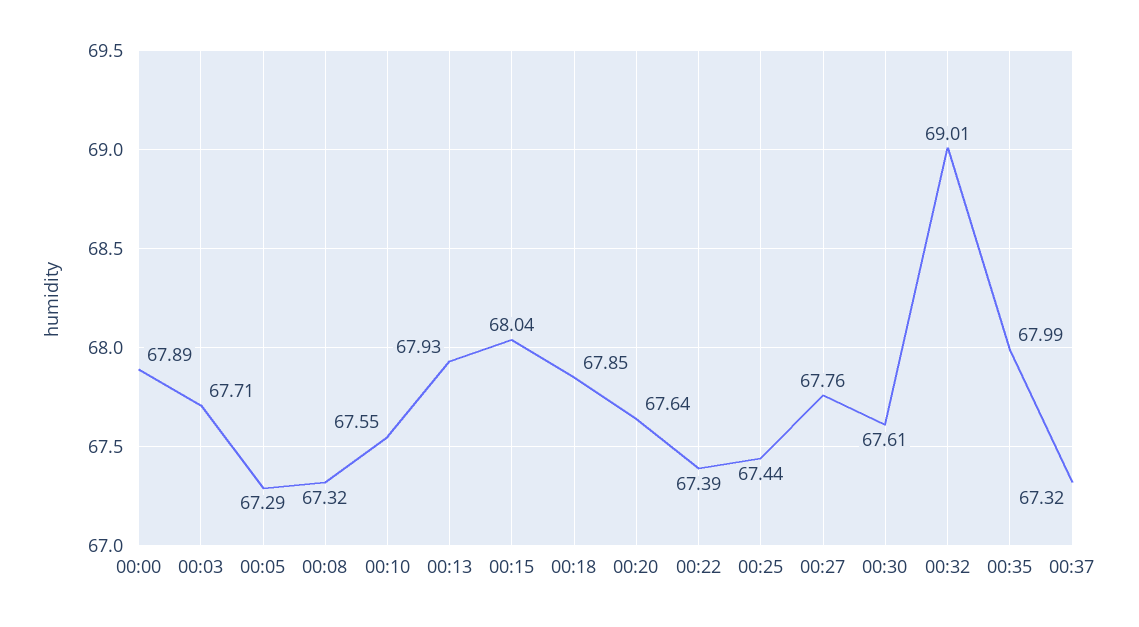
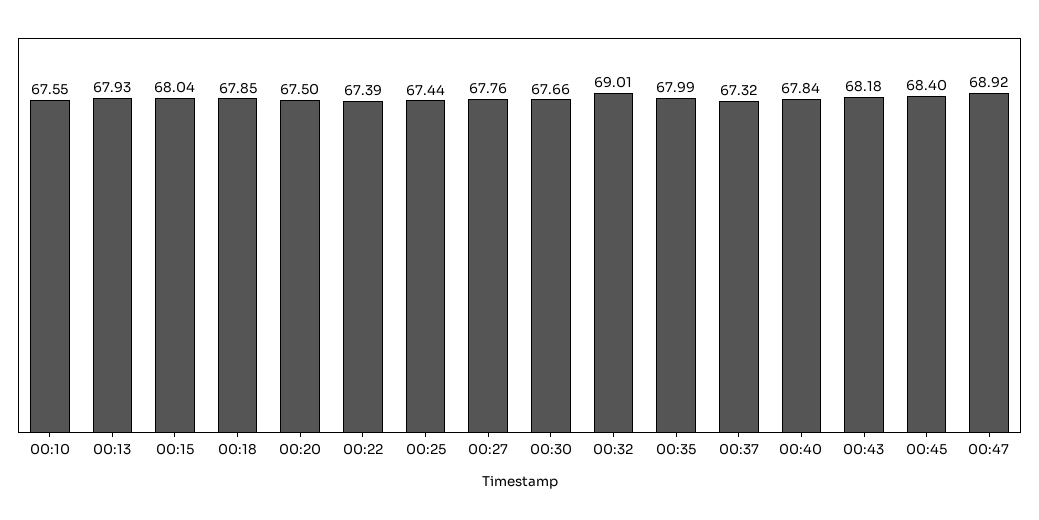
00:00: 67.89 -> none
00:03: 67.71 -> none
00:05: 67.29 -> none
00:08: 67.32 -> none
00:20: 67.64 -> 67.5
00:30: 67.61 -> 67.66
00:40: none -> 67.84
00:43: none -> 68.18
00:45: none -> 68.4
00:47: none -> 68.92

